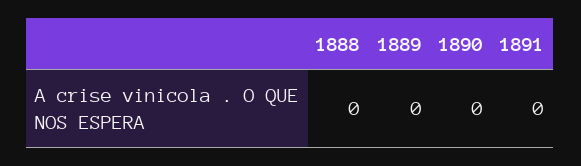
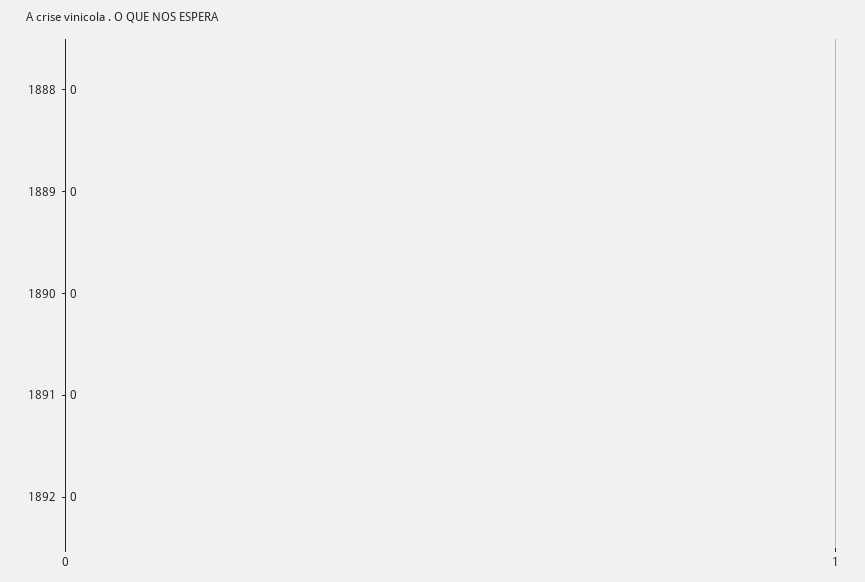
1892: none -> 0

